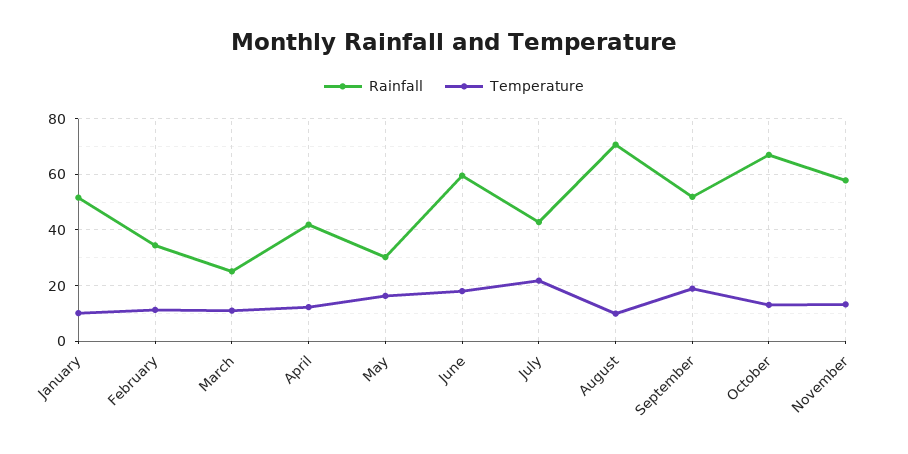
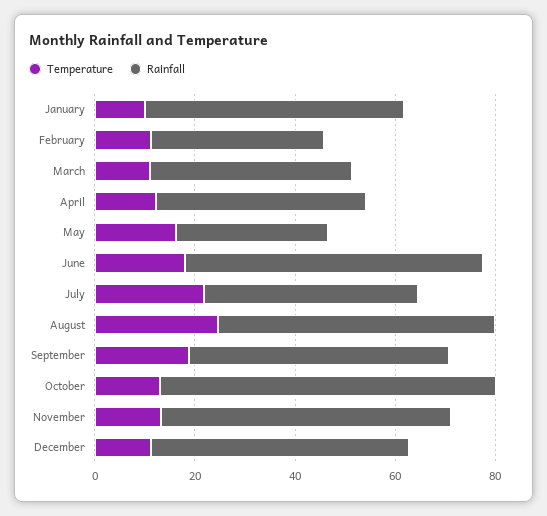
Rainfall, March: 25 -> 40
Rainfall, August: 70 -> 55
Temperature, August: 10 -> 25
Temperature, December: none -> 10
Rainfall, December: none -> 50

